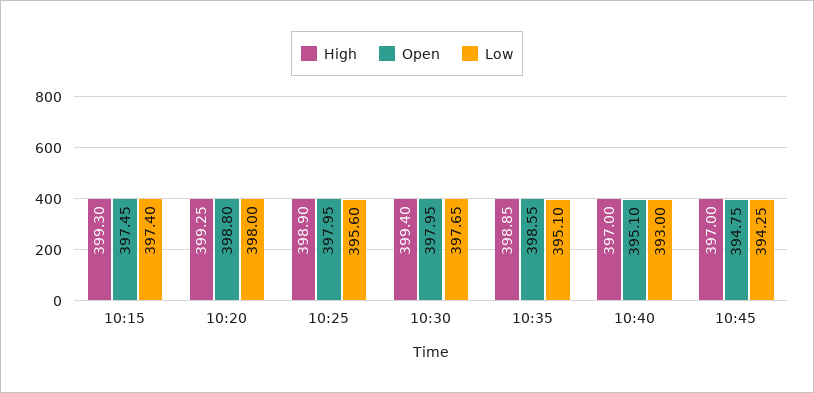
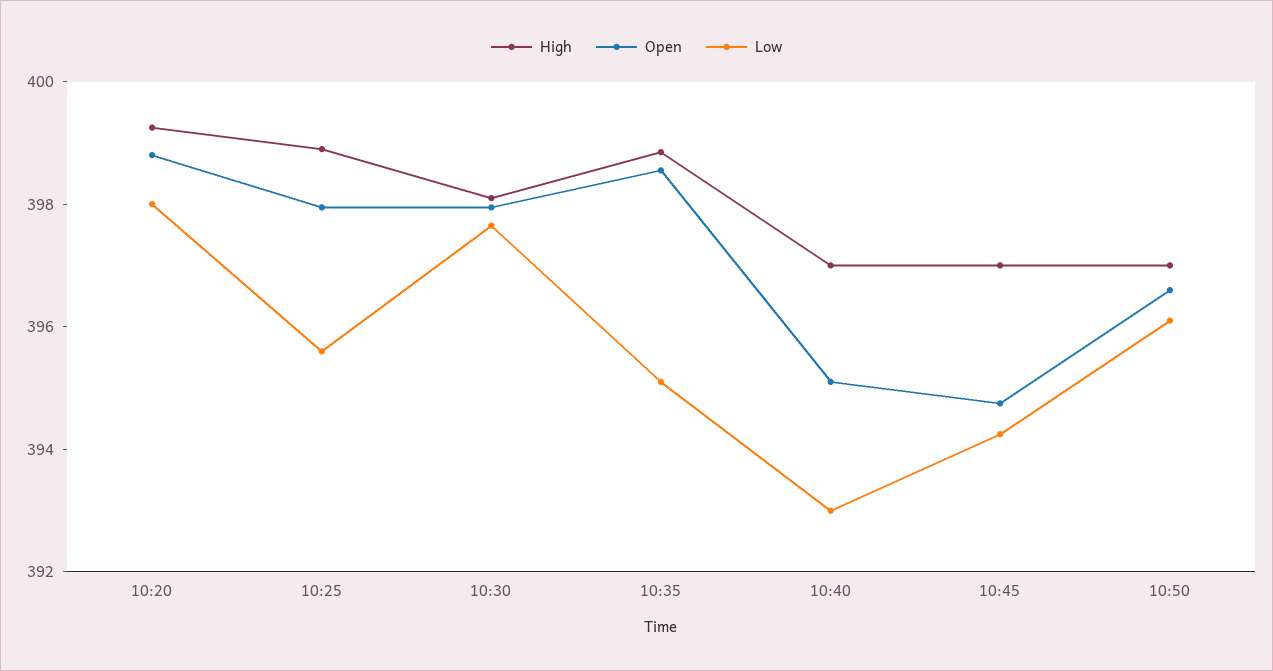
High, 10:15: 399.3 -> none
Open, 10:15: 397.45 -> none
Low, 10:15: 397.4 -> none
High, 10:30: 399.4 -> 398
High, 10:50: none -> 397
Open, 10:50: none -> 396.5
Low, 10:50: none -> 396

